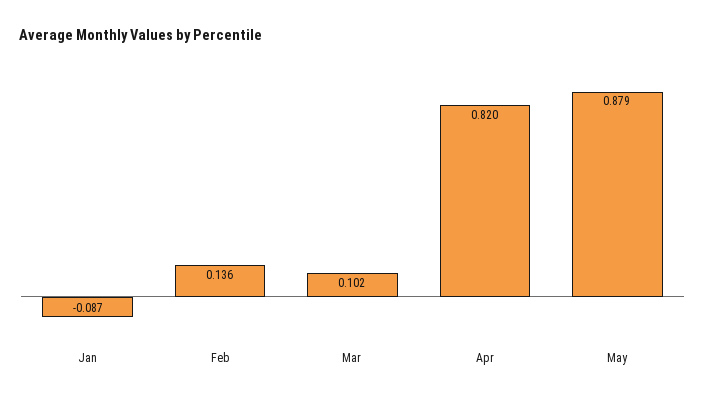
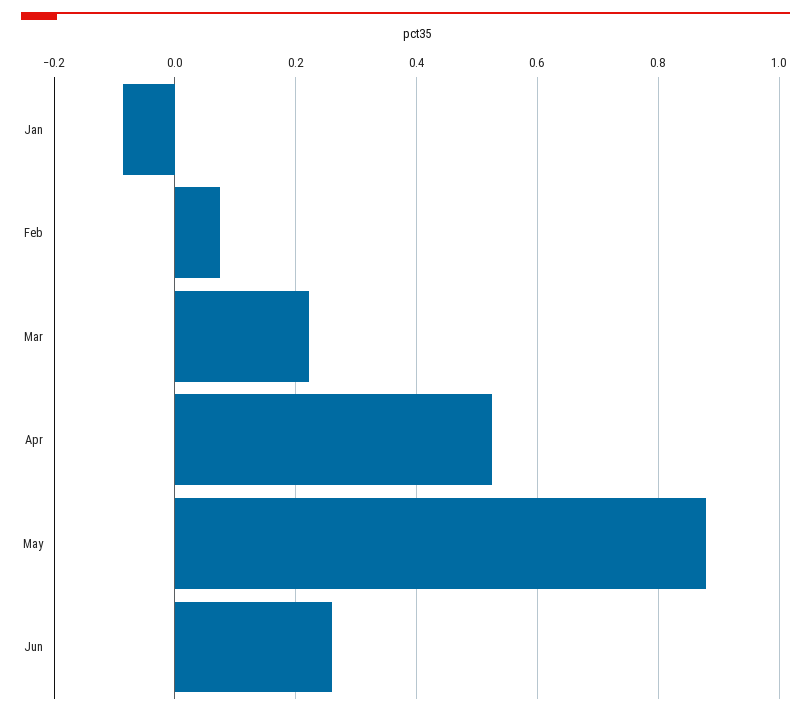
Feb: 0.136 -> 0.08
Mar: 0.102 -> 0.22
Apr: 0.82 -> 0.52
Jun: none -> 0.26

